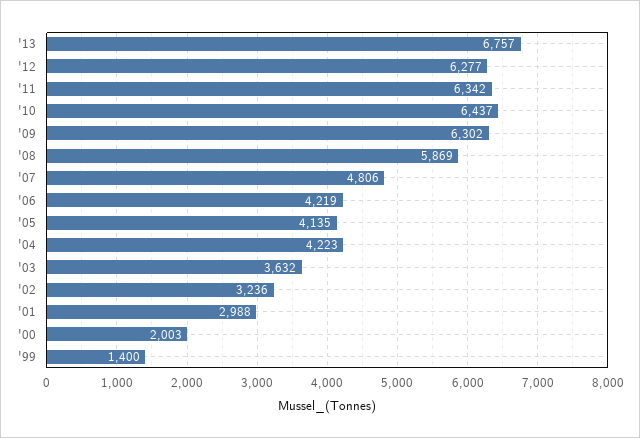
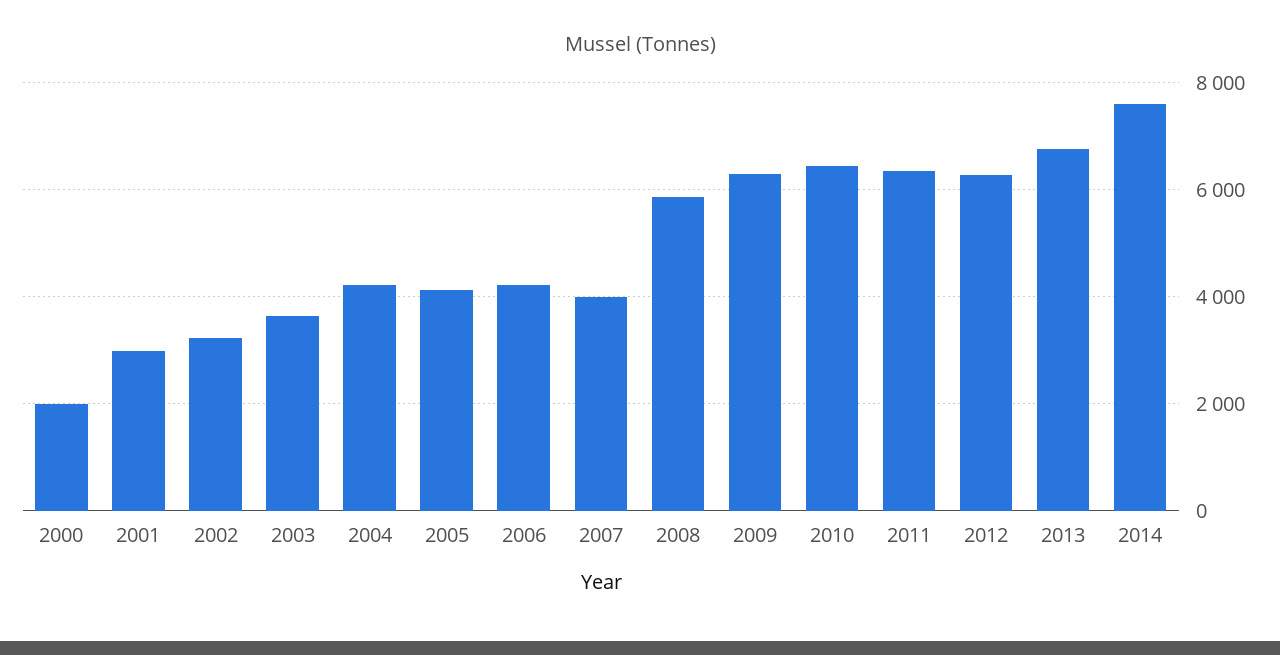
'07: 4806 -> 4000
'99: 1400 -> none
2014: none -> 7600

